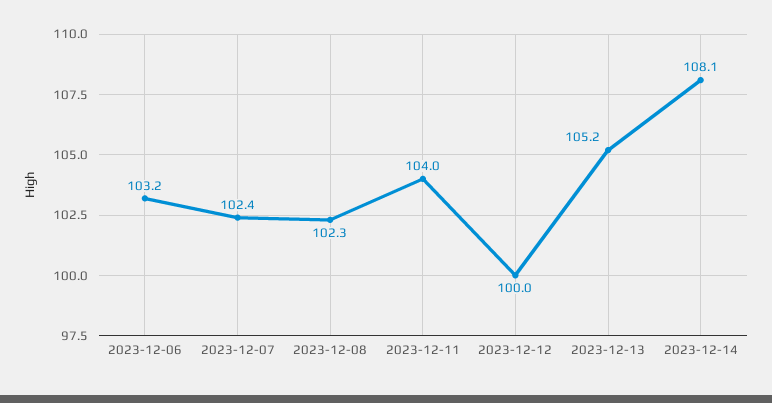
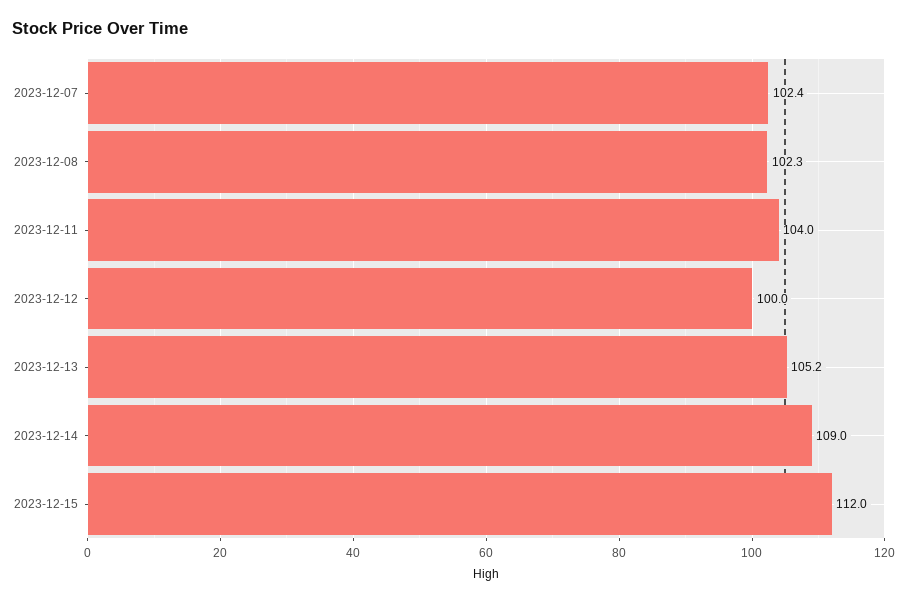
2023-12-06: 103.2 -> none
2023-12-14: 108.1 -> 109
2023-12-15: none -> 112

